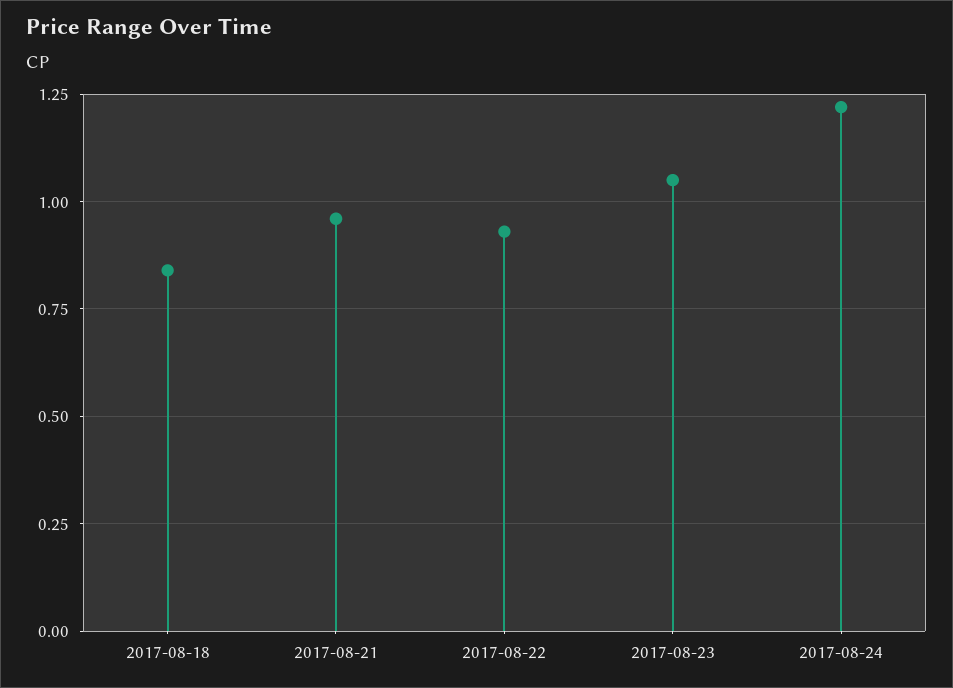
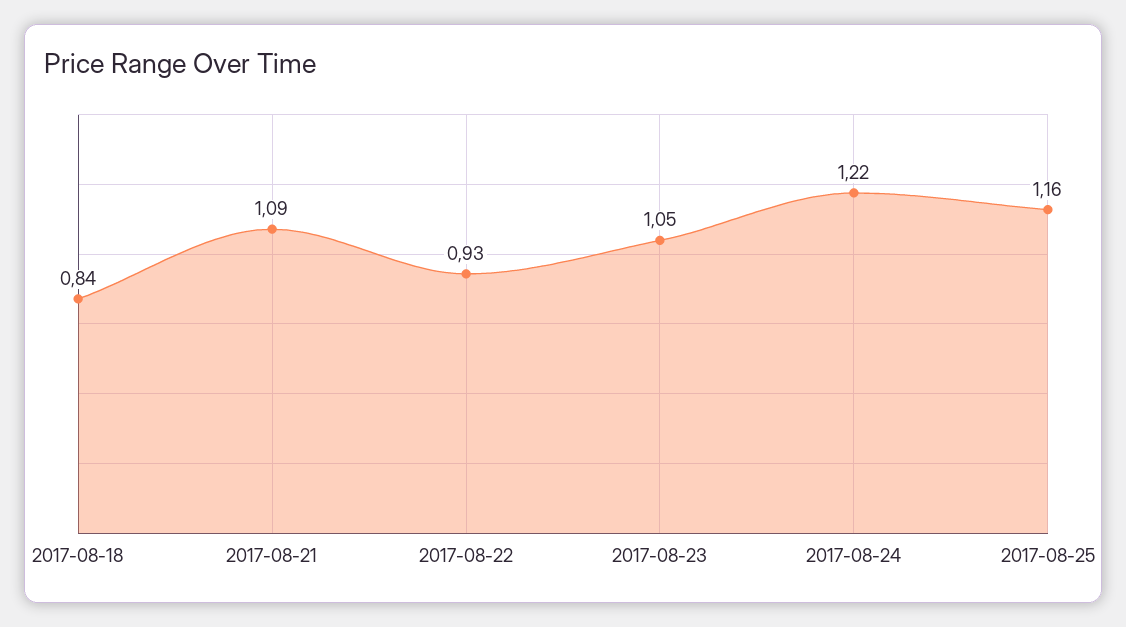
2017-08-21: 0.95 -> 1.09
2017-08-25: none -> 1.16

